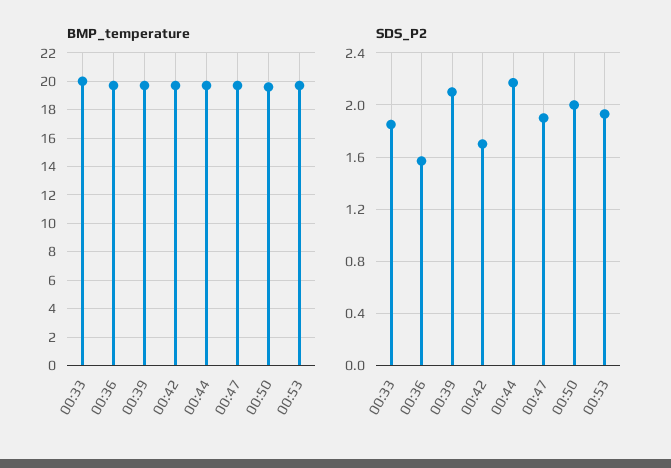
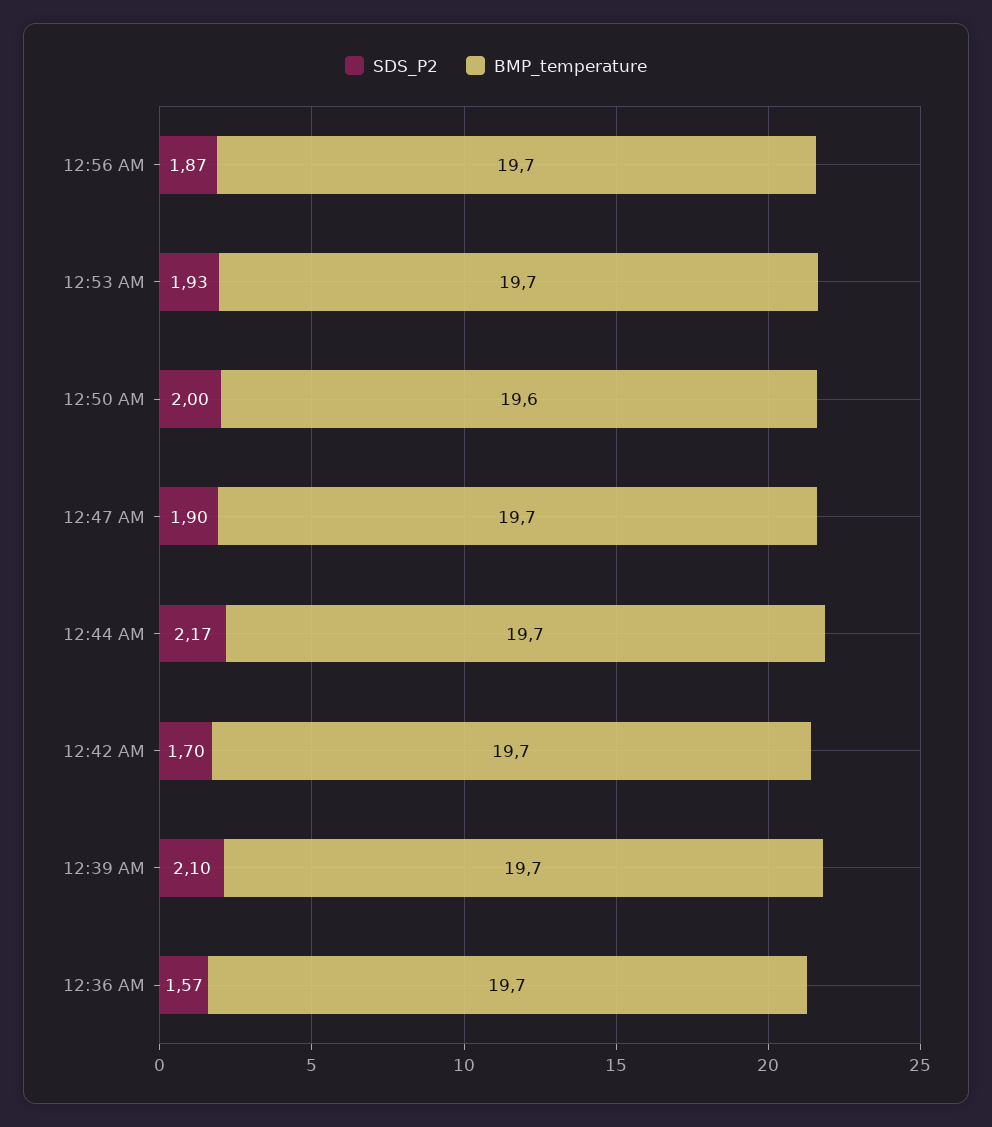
BMP_temperature, 00:33: 20 -> none
SDS_P2, 00:33: 1.85 -> none
SDS_P2, 12:56 AM: none -> 1.87
BMP_temperature, 12:56 AM: none -> 19.7

